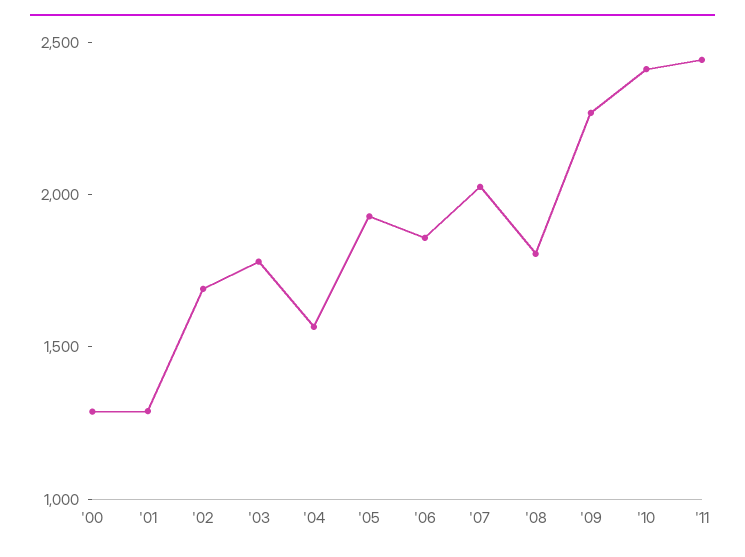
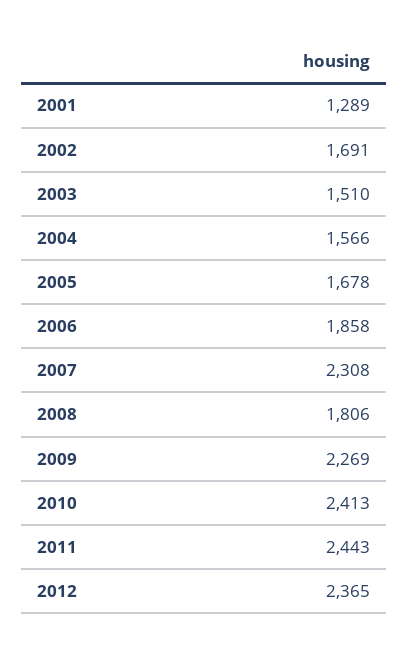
'00: 1300 -> none
'03: 1800 -> 1510
'05: 1900 -> 1678
'07: 2000 -> 2308
2012: none -> 2365

